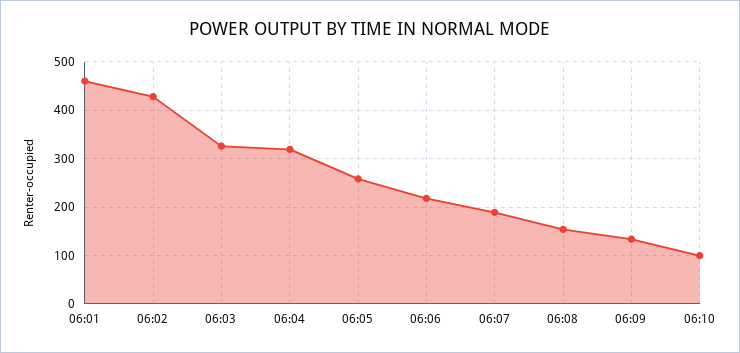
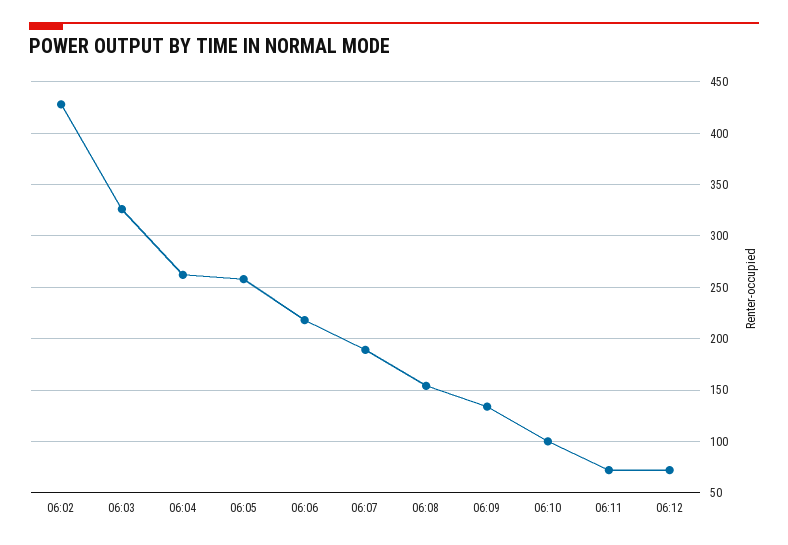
06:01: 460 -> none
06:04: 320 -> 260
06:11: none -> 70
06:12: none -> 70

